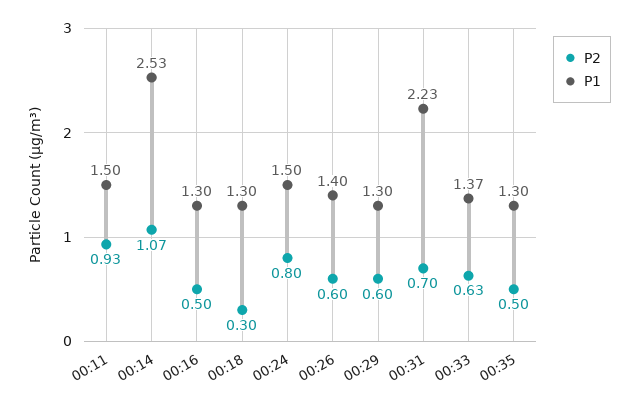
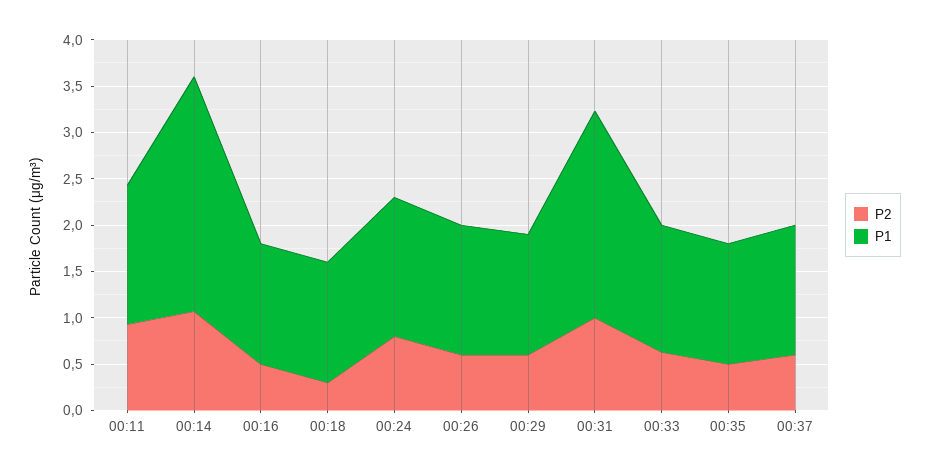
P2, 00:31: 0.7 -> 1
P2, 00:37: none -> 0.6
P1, 00:37: none -> 1.4

